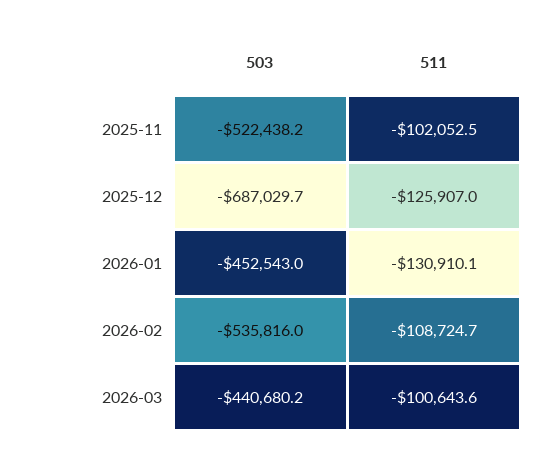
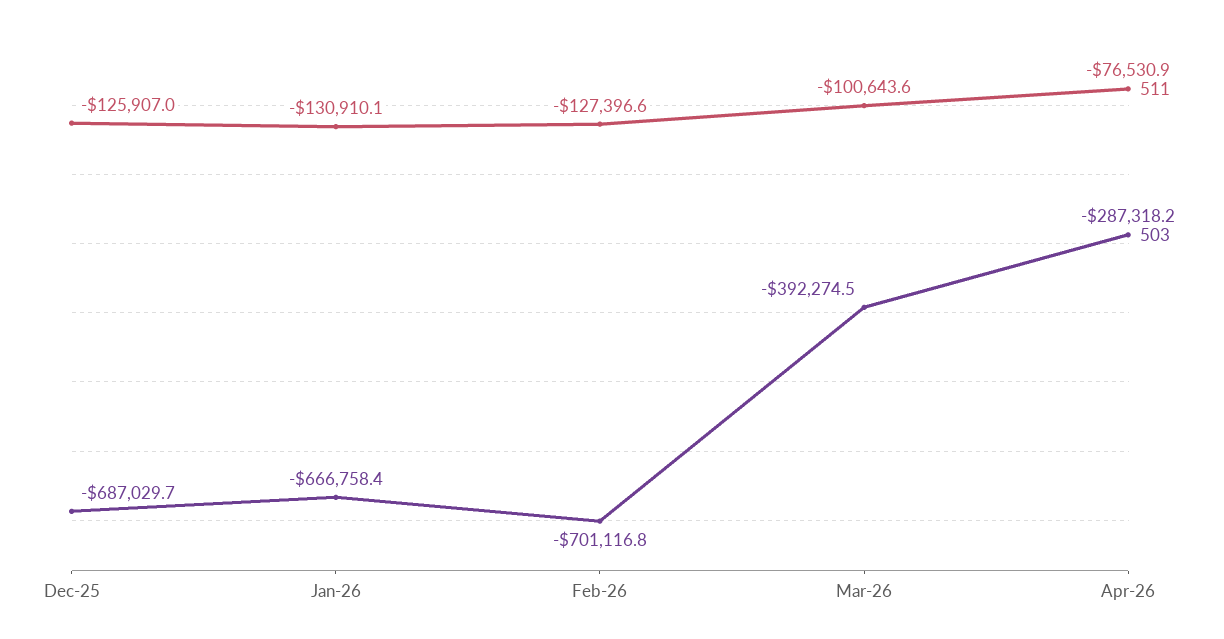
503, 2025-11: -522438.2 -> none
511, 2025-11: -102052.5 -> none
503, 2026-01: -452543 -> -666758.4
503, 2026-02: -535816 -> -701116.8
511, 2026-02: -108724.7 -> -127396.6
503, 2026-03: -440680.2 -> -392274.5
511, Apr-26: none -> -76530.9
503, Apr-26: none -> -287318.2

